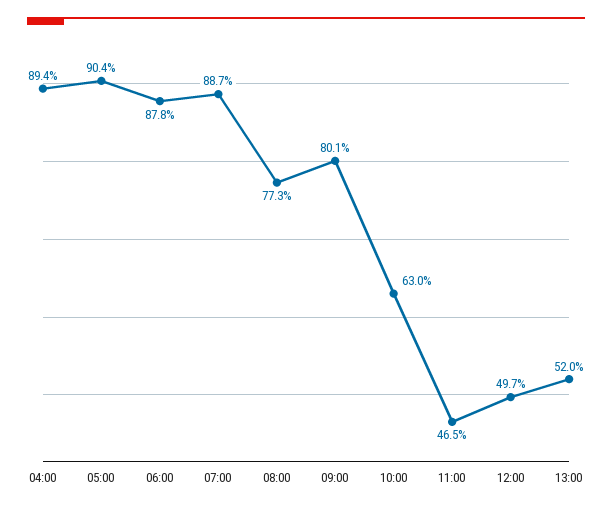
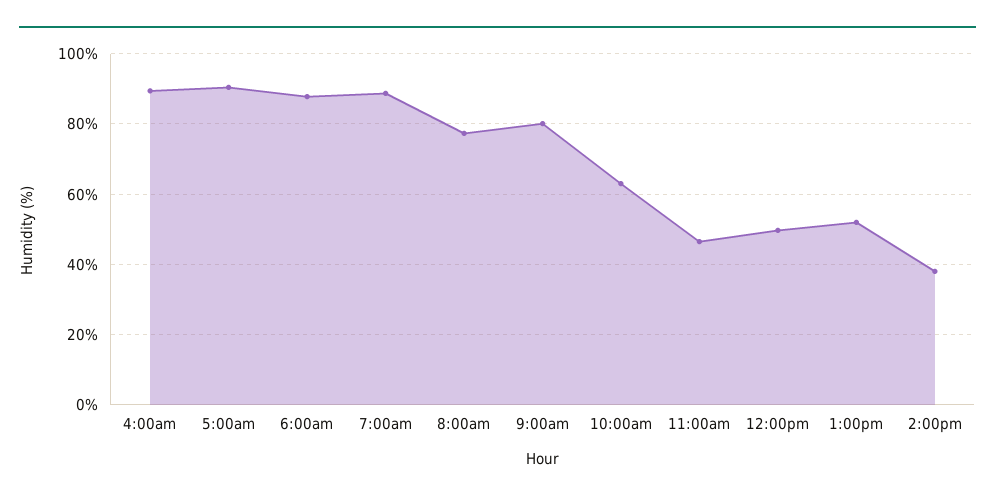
2:00pm: none -> 38

